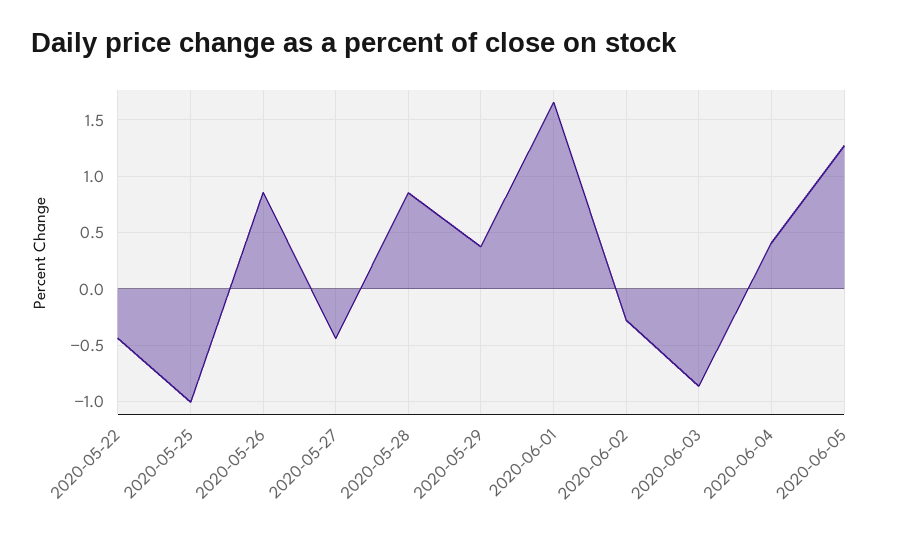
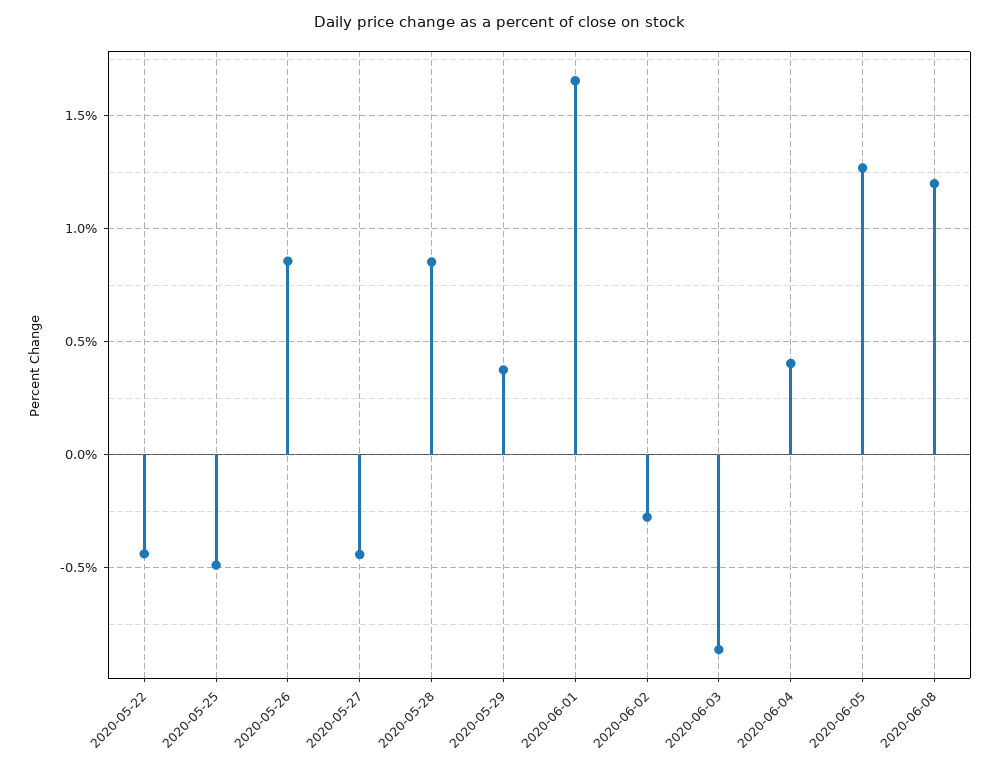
2020-05-25: -1 -> -0.5
2020-06-08: none -> 1.2

